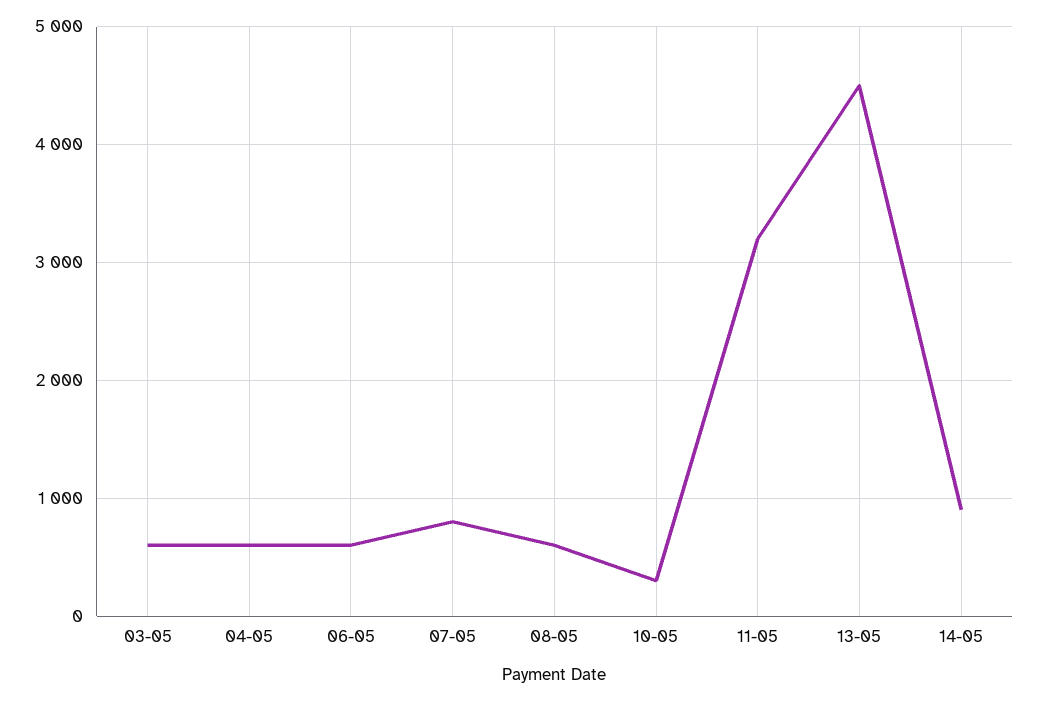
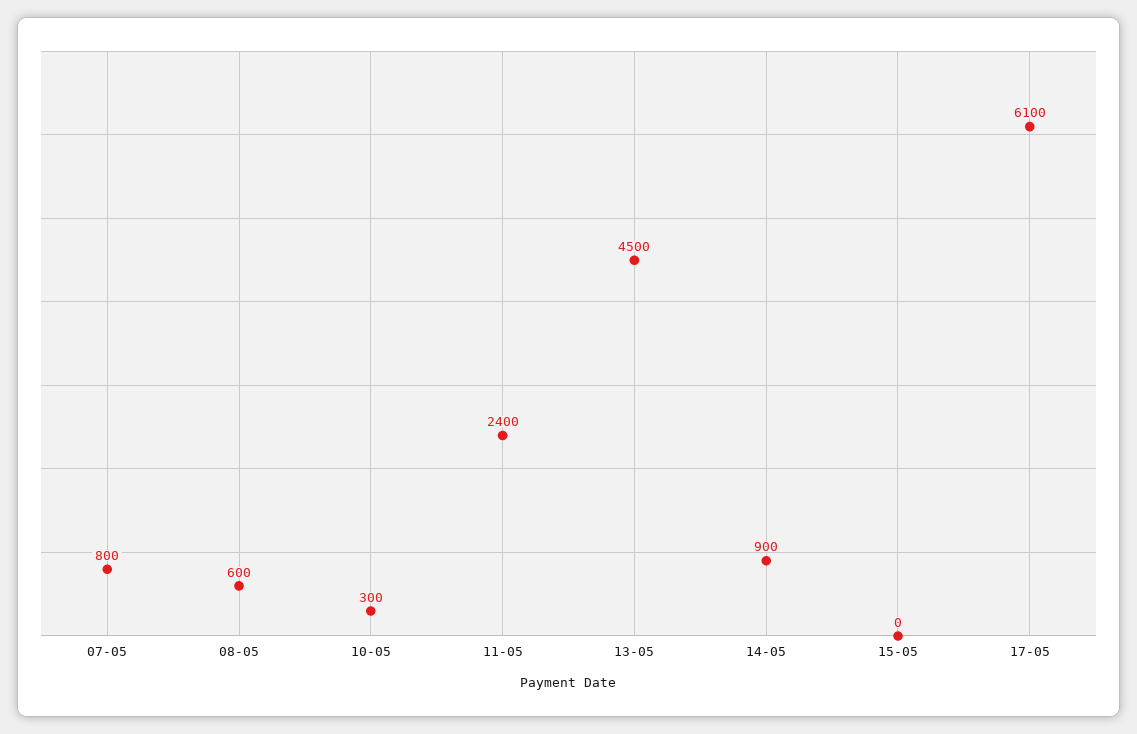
03-05: 600 -> none
04-05: 600 -> none
06-05: 600 -> none
11-05: 3200 -> 2400
15-05: none -> 0
17-05: none -> 6100

